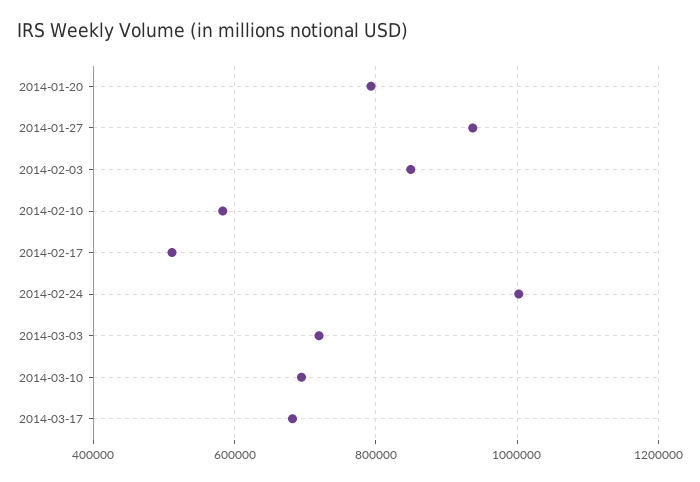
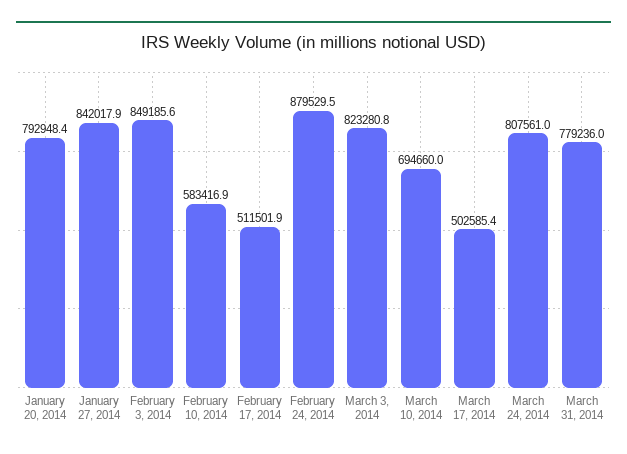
2014-01-27: 940000 -> 842017.9
2014-02-24: 1000000 -> 879529.5
2014-03-03: 720000 -> 823280.8
2014-03-17: 680000 -> 502585.4
March 24, 2014: none -> 807561
March 31, 2014: none -> 779236

